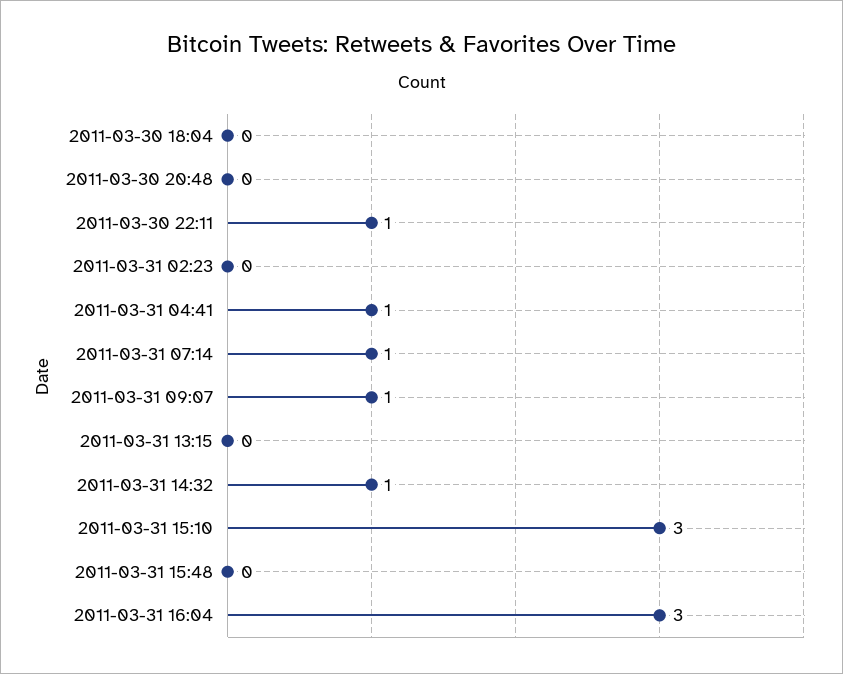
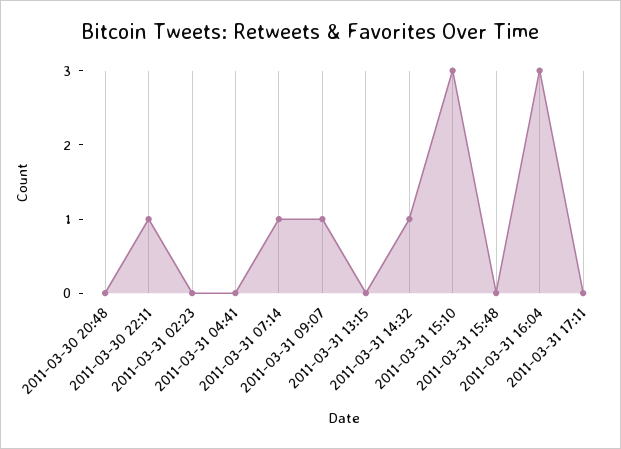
2011-03-30 18:04: 0 -> none
2011-03-31 04:41: 1 -> 0
2011-03-31 17:11: none -> 0

